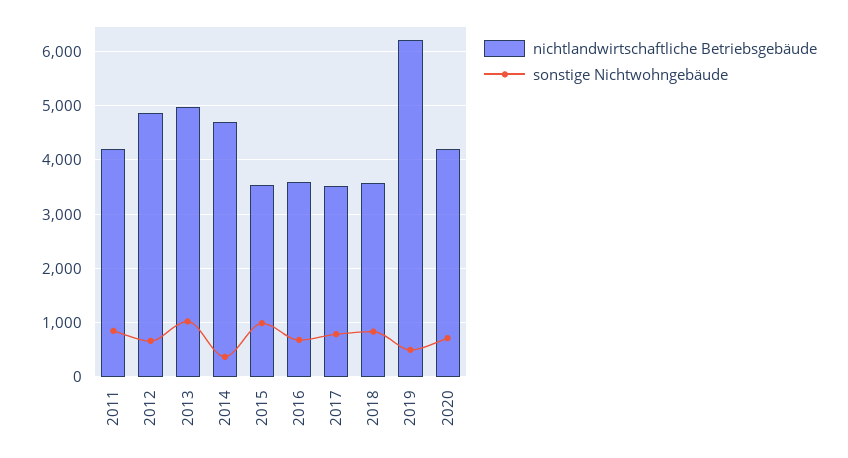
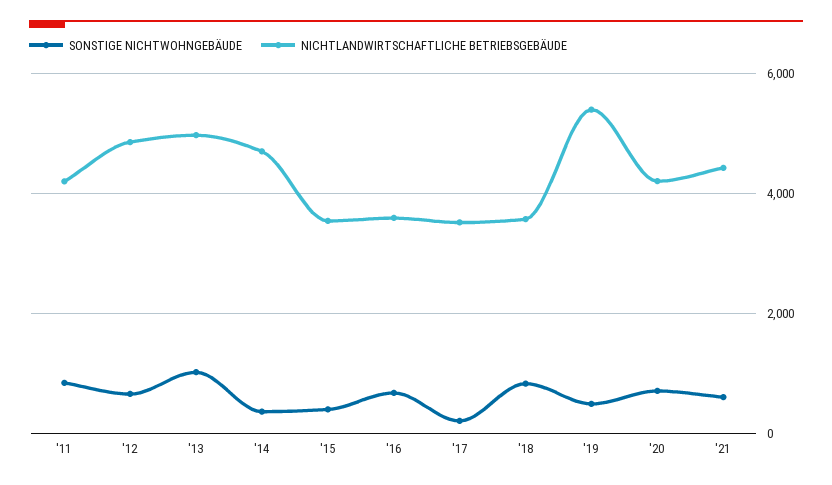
sonstige Nichtwohngebäude, 2015: 1000 -> 400
sonstige Nichtwohngebäude, 2017: 800 -> 200
nichtlandwirtschaftliche Betriebsgebäude, 2019: 6200 -> 5400
sonstige Nichtwohngebäude, '21: none -> 600
nichtlandwirtschaftliche Betriebsgebäude, '21: none -> 4400

